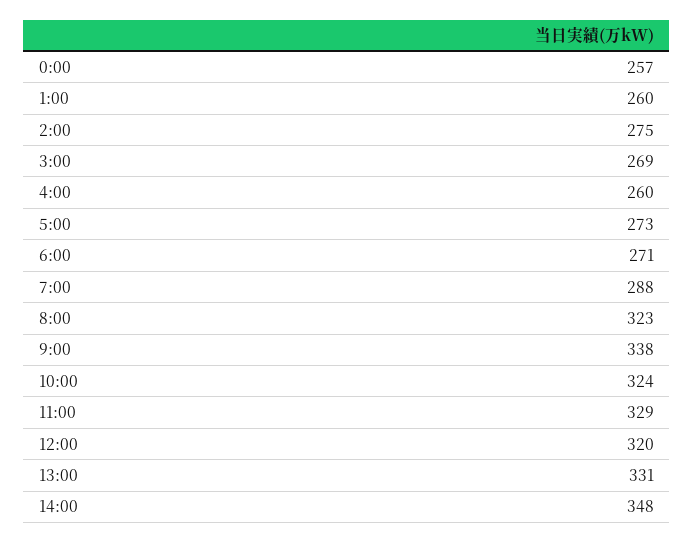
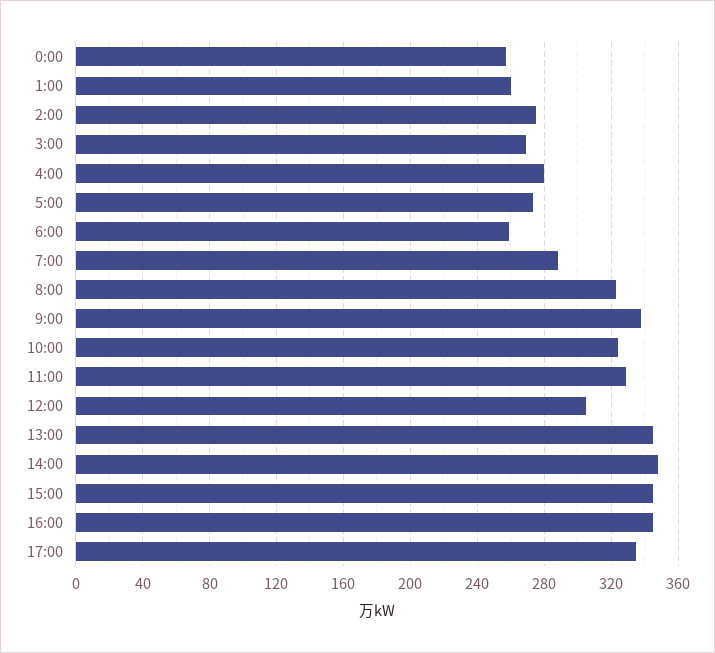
4:00: 260 -> 280
6:00: 271 -> 260
12:00: 320 -> 305
13:00: 331 -> 345
15:00: none -> 345
16:00: none -> 345
17:00: none -> 335

